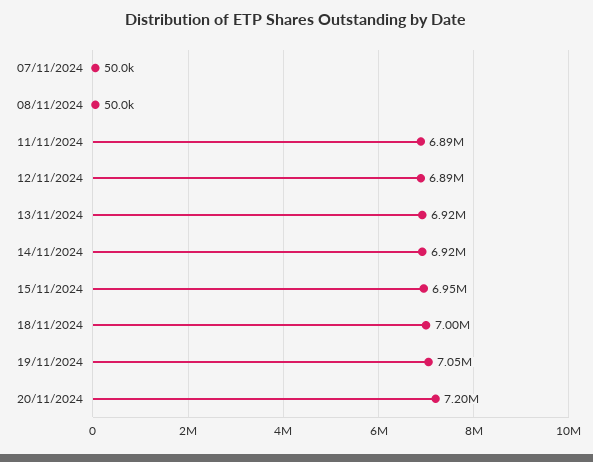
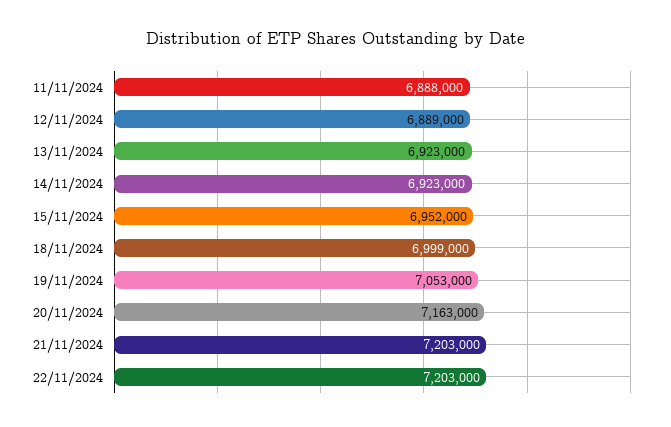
07/11/2024: 50000 -> none
08/11/2024: 50000 -> none
20/11/2024: 7200000 -> 7163000
21/11/2024: none -> 7203000
22/11/2024: none -> 7203000

